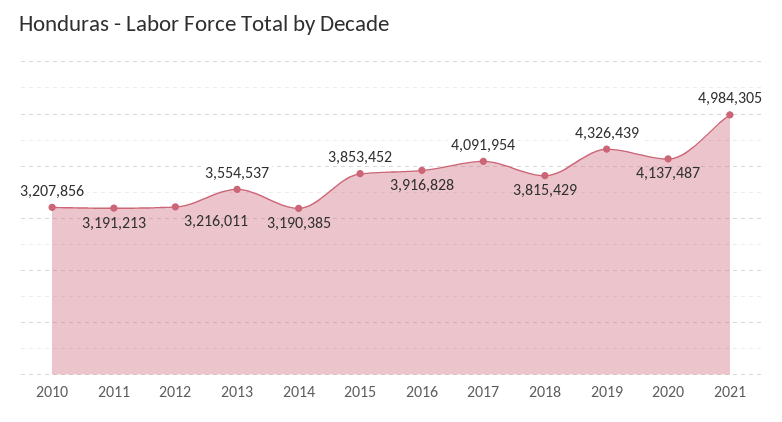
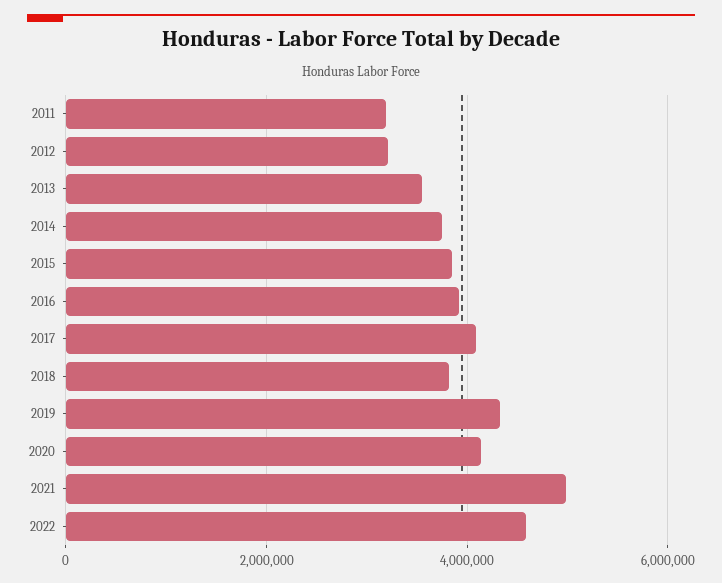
2010: 3207856 -> none
2014: 3190385 -> 3800000
2022: none -> 4600000

